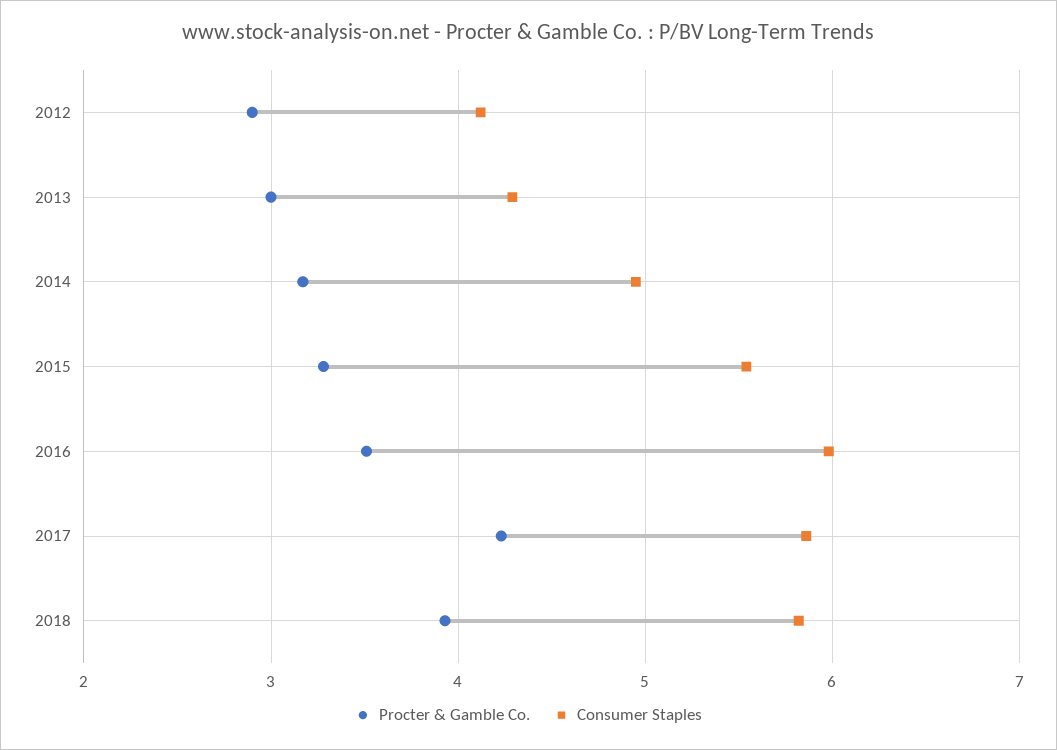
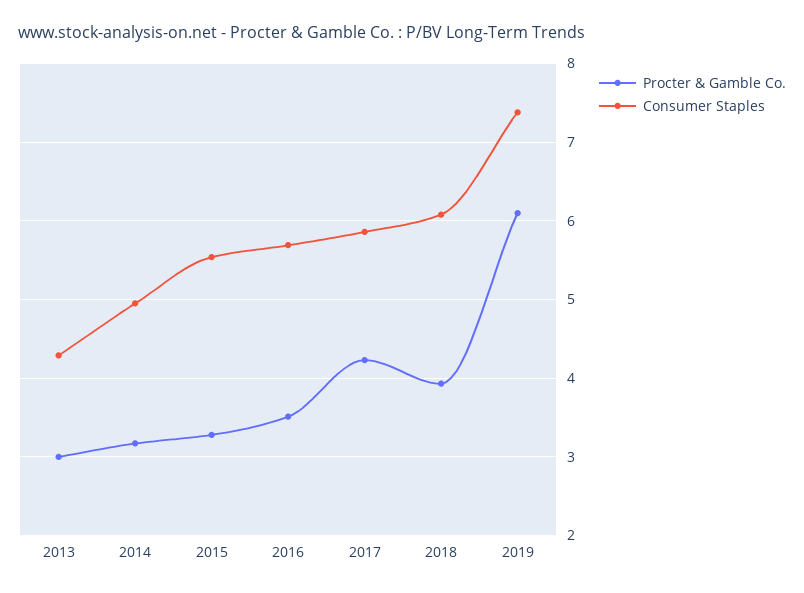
Procter & Gamble Co., 2012: 2.9 -> none
Consumer Staples, 2012: 4.1 -> none
Consumer Staples, 2016: 6 -> 5.7
Consumer Staples, 2018: 5.8 -> 6.1
Procter & Gamble Co., 2019: none -> 6.1
Consumer Staples, 2019: none -> 7.4

